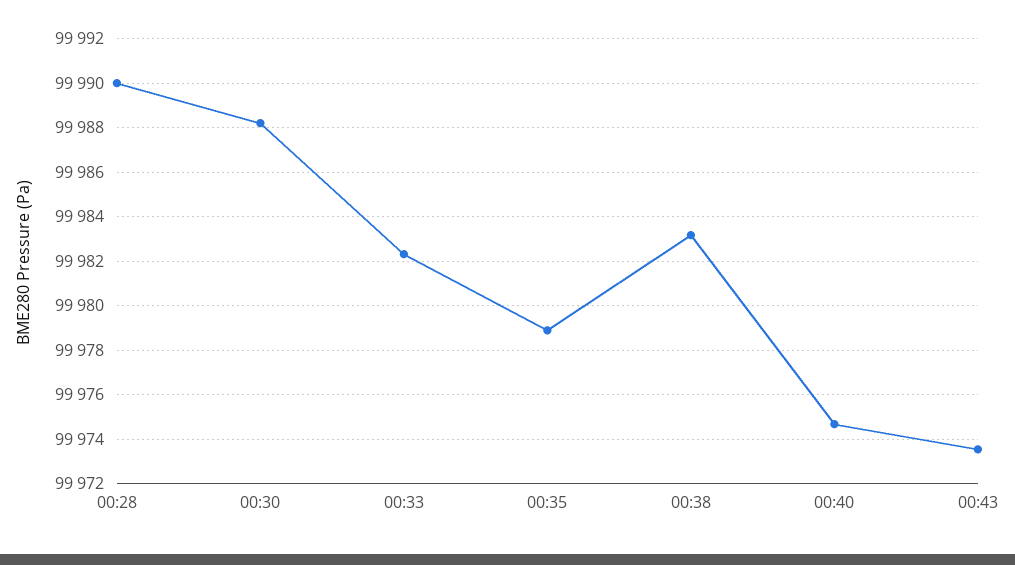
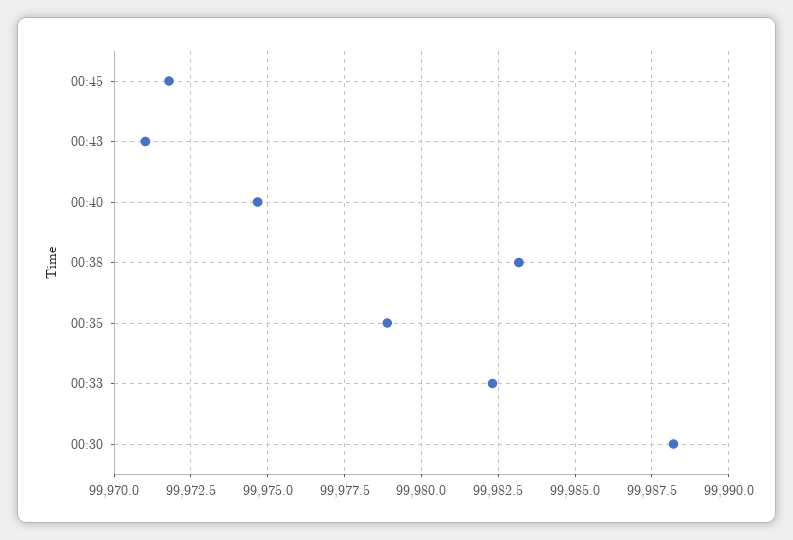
00:28: 99990 -> none
00:43: 99973.5 -> 99971
00:45: none -> 99971.75

